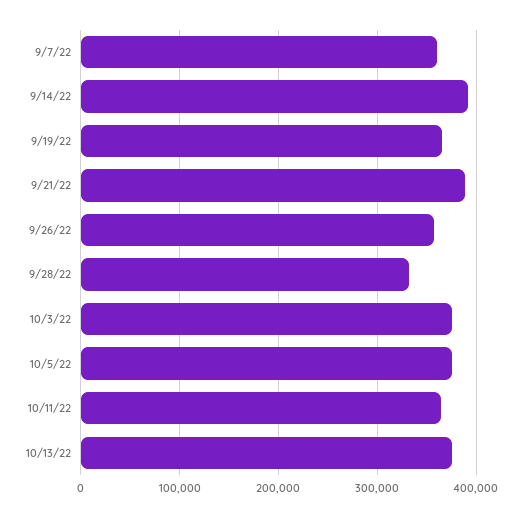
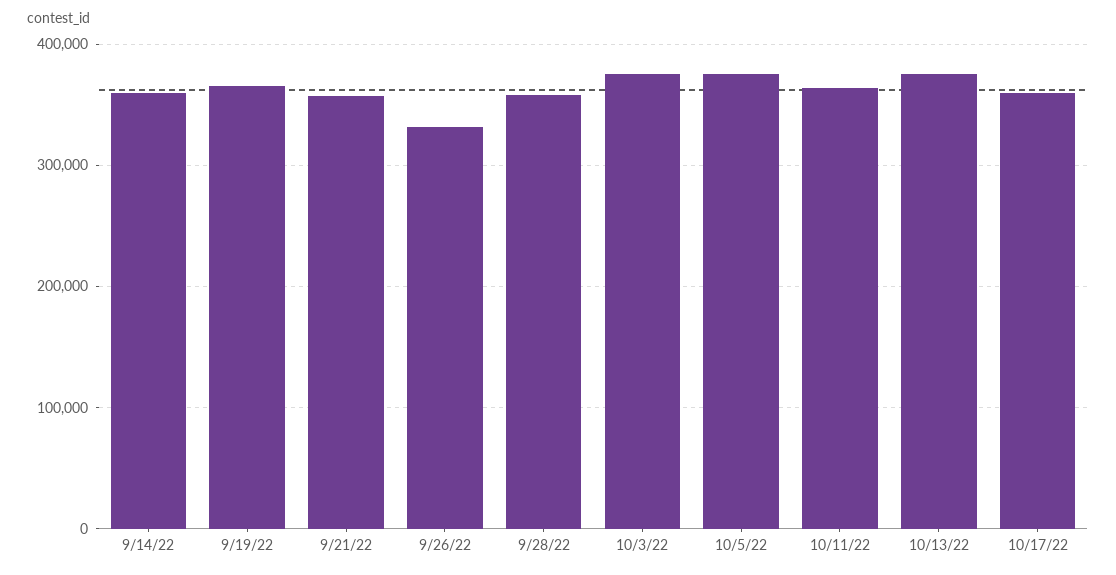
9/7/22: 360000 -> none
9/14/22: 390000 -> 360000
9/21/22: 390000 -> 360000
9/26/22: 360000 -> 330000
9/28/22: 330000 -> 360000
10/17/22: none -> 360000

